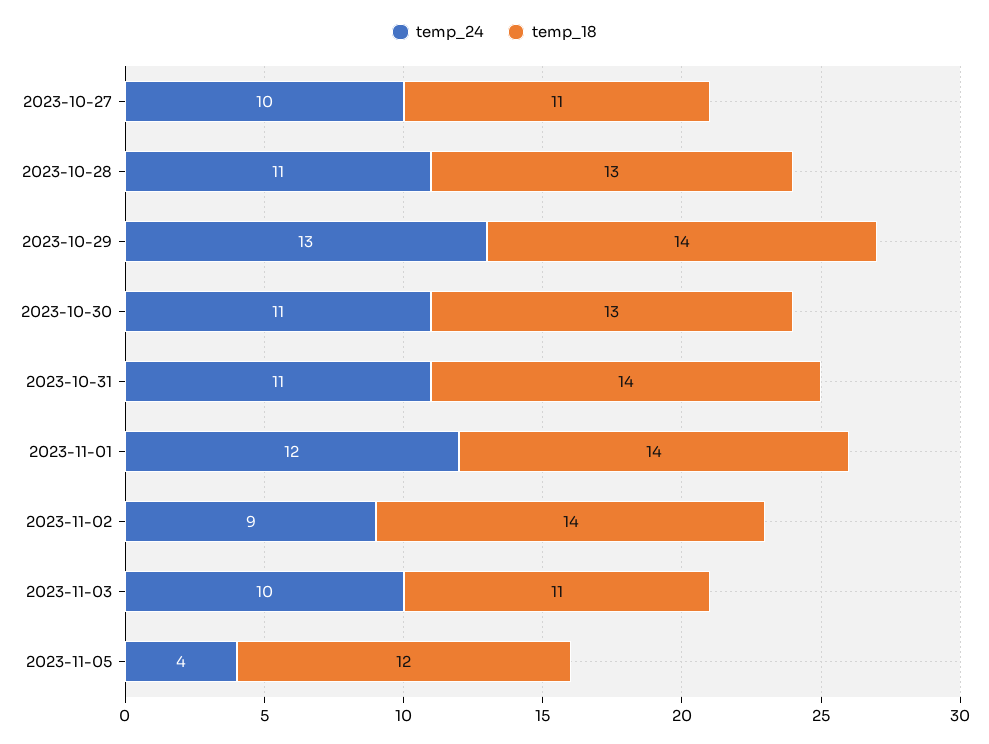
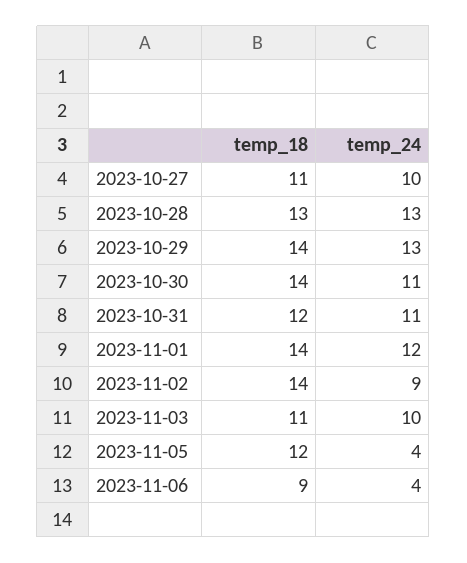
temp_24, 2023-10-28: 11 -> 13
temp_18, 2023-10-30: 13 -> 14
temp_18, 2023-10-31: 14 -> 12
temp_18, 2023-11-06: none -> 9
temp_24, 2023-11-06: none -> 4

